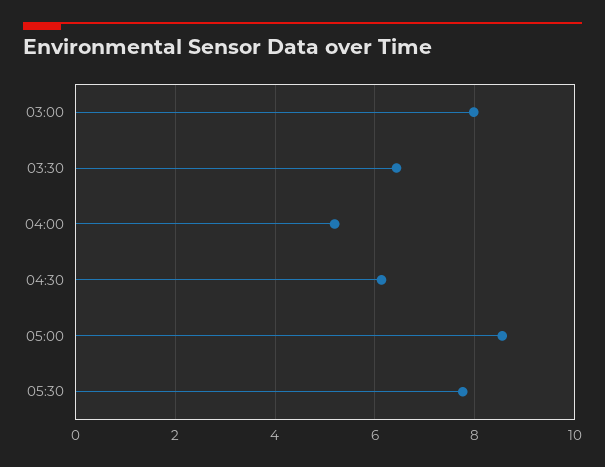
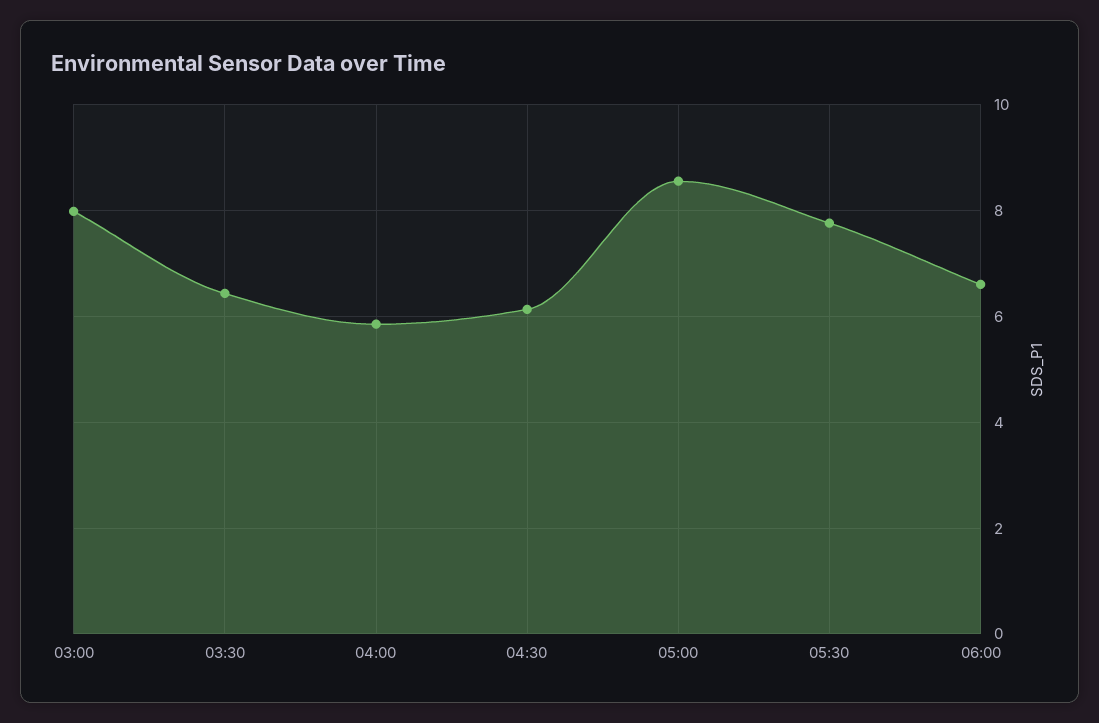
04:00: 5.2 -> 5.8
06:00: none -> 6.6

